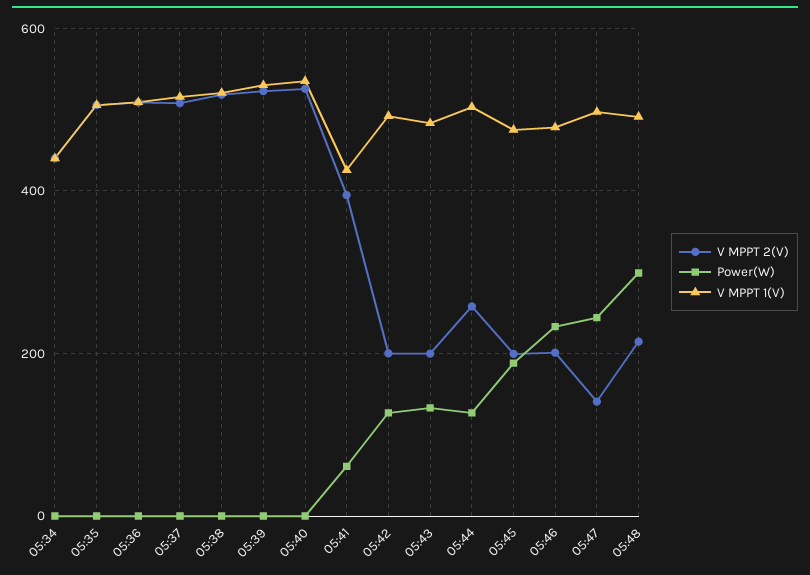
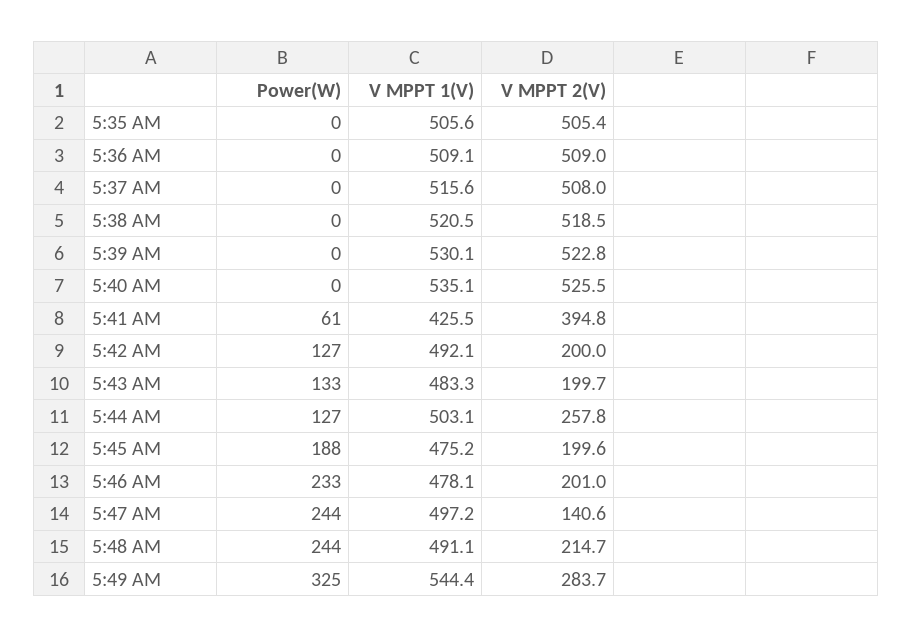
V MPPT 2(V), 05:34: 440 -> none
Power(W), 05:34: 0 -> none
V MPPT 1(V), 05:34: 440 -> none
Power(W), 05:48: 300 -> 244
Power(W), 5:49 AM: none -> 325
V MPPT 1(V), 5:49 AM: none -> 544.4
V MPPT 2(V), 5:49 AM: none -> 283.7

